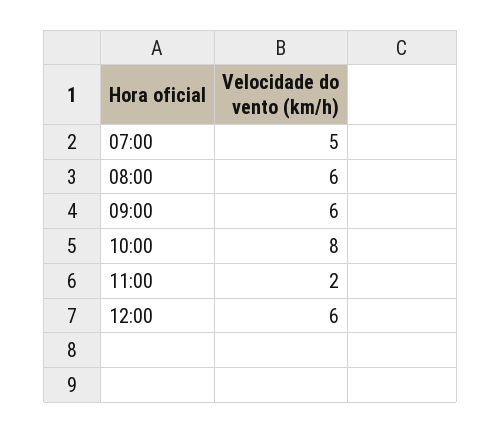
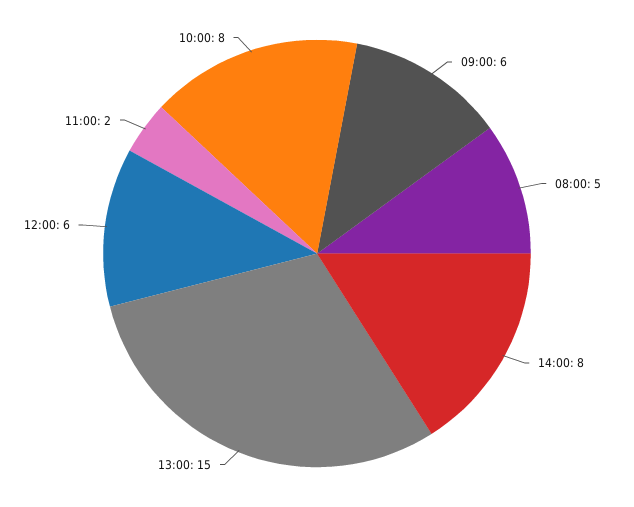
07:00: 5 -> none
08:00: 6 -> 5
14:00: none -> 8
13:00: none -> 15

